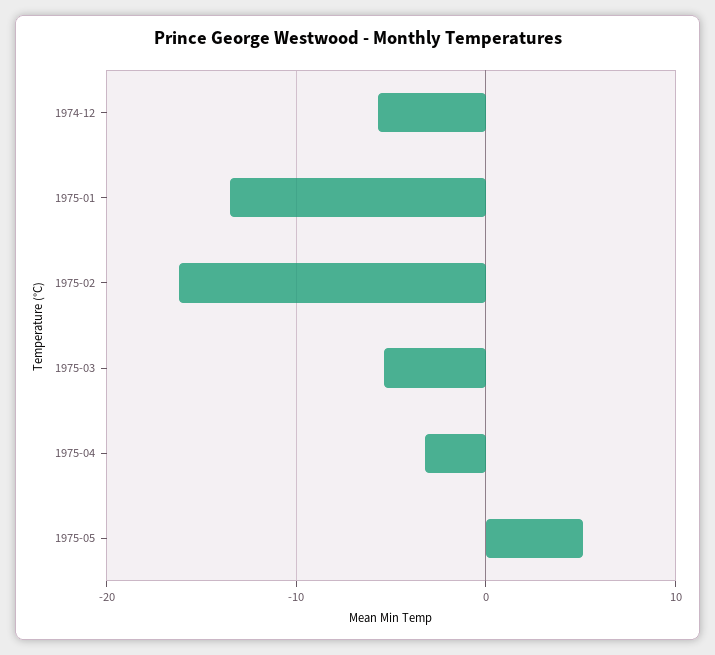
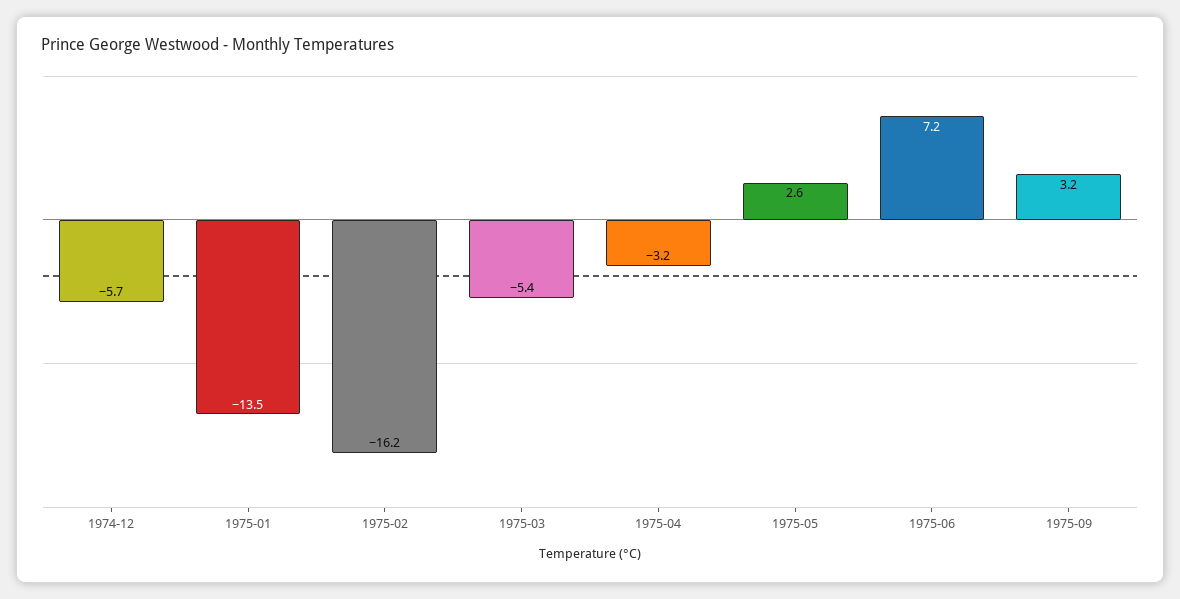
1975-05: 5 -> 2.6
1975-06: none -> 7.2
1975-09: none -> 3.2

